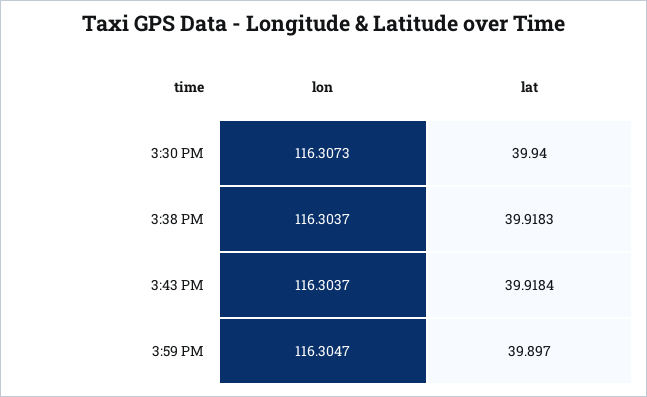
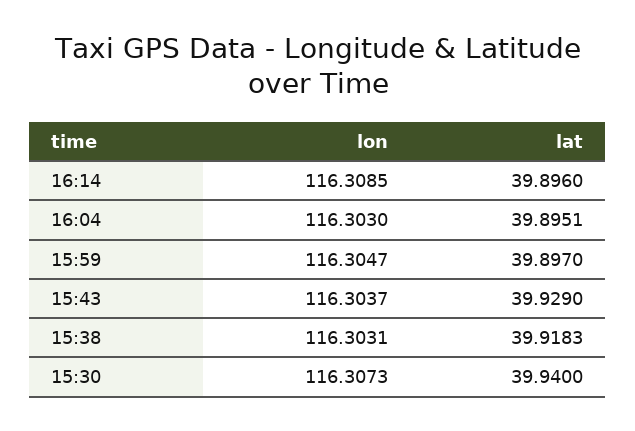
lon, 3:38 PM: 116.3037 -> 116.3031
lat, 3:43 PM: 39.9184 -> 39.929
lon, 16:14: none -> 116.3085
lat, 16:14: none -> 39.896
lon, 16:04: none -> 116.303
lat, 16:04: none -> 39.8951

